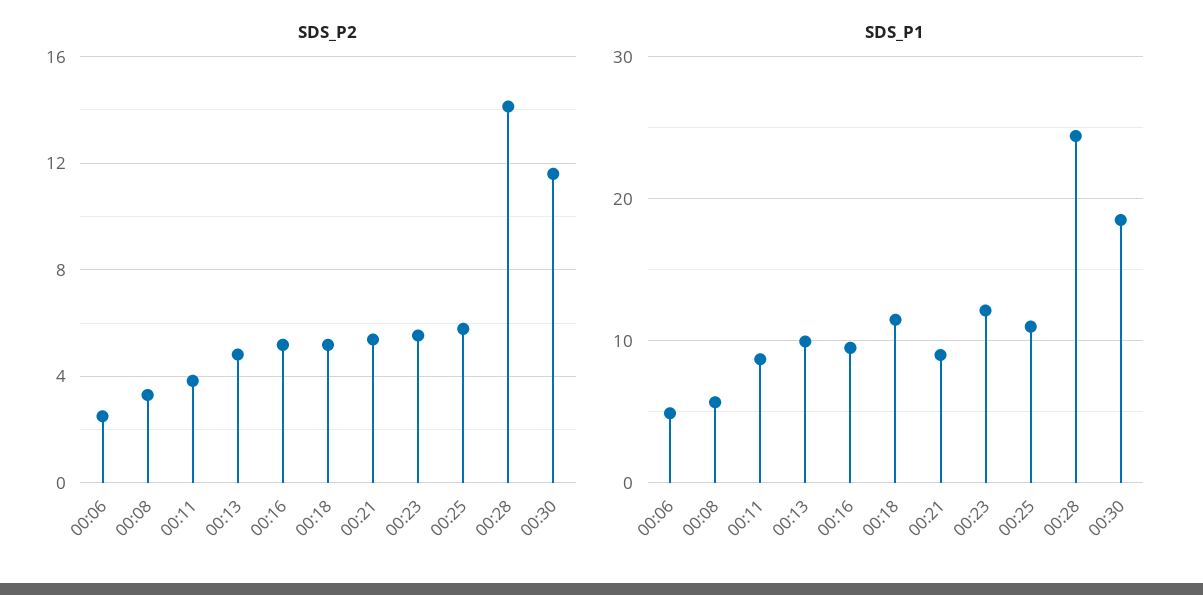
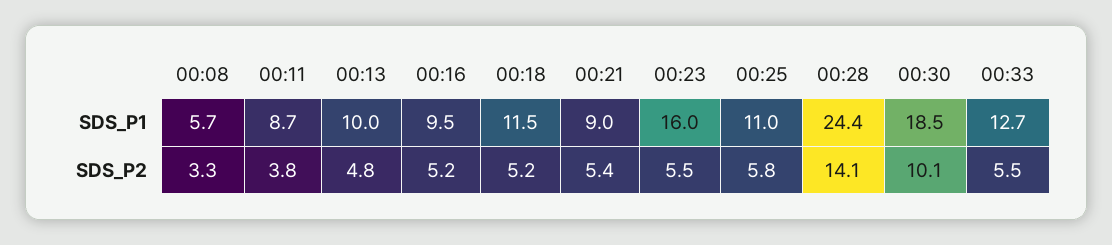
SDS_P2, 00:06: 2.5 -> none
SDS_P2, 00:30: 11.5 -> 10.1
SDS_P1, 00:06: 5 -> none
SDS_P1, 00:23: 12 -> 16
SDS_P1, 00:33: none -> 12.7
SDS_P2, 00:33: none -> 5.5

